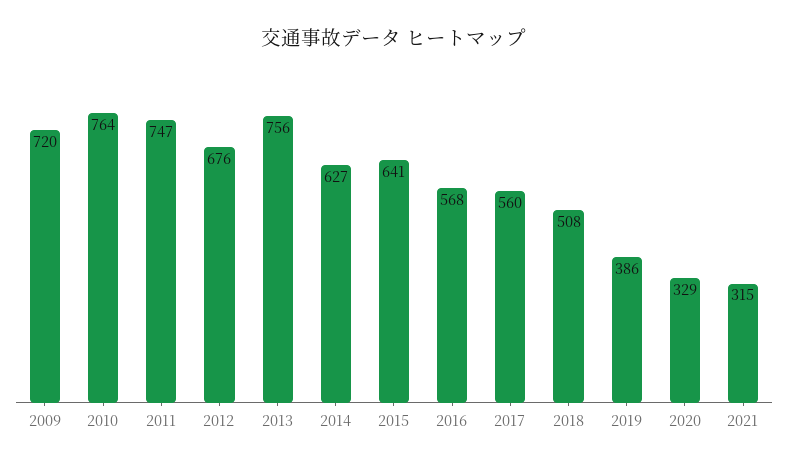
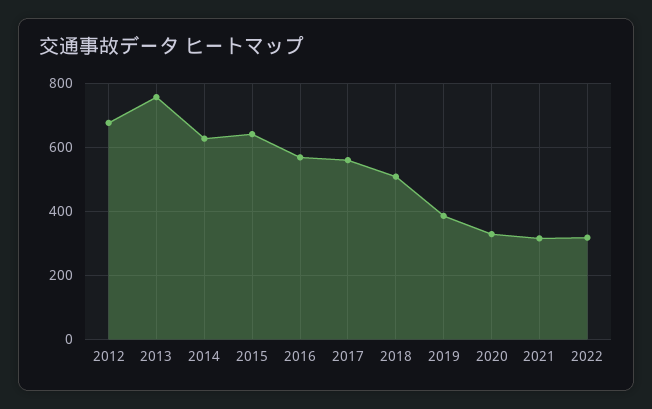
2009: 720 -> none
2010: 764 -> none
2011: 747 -> none
2022: none -> 320

